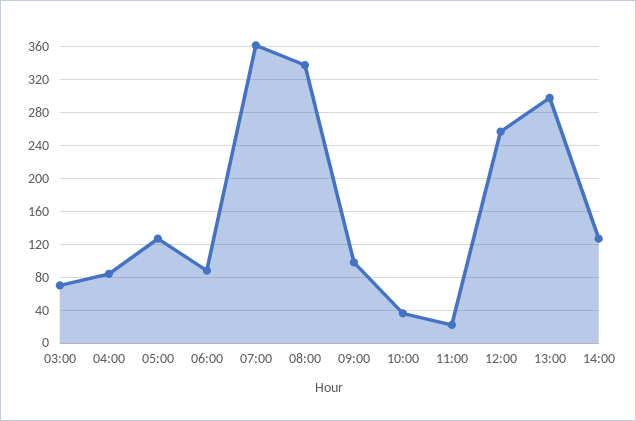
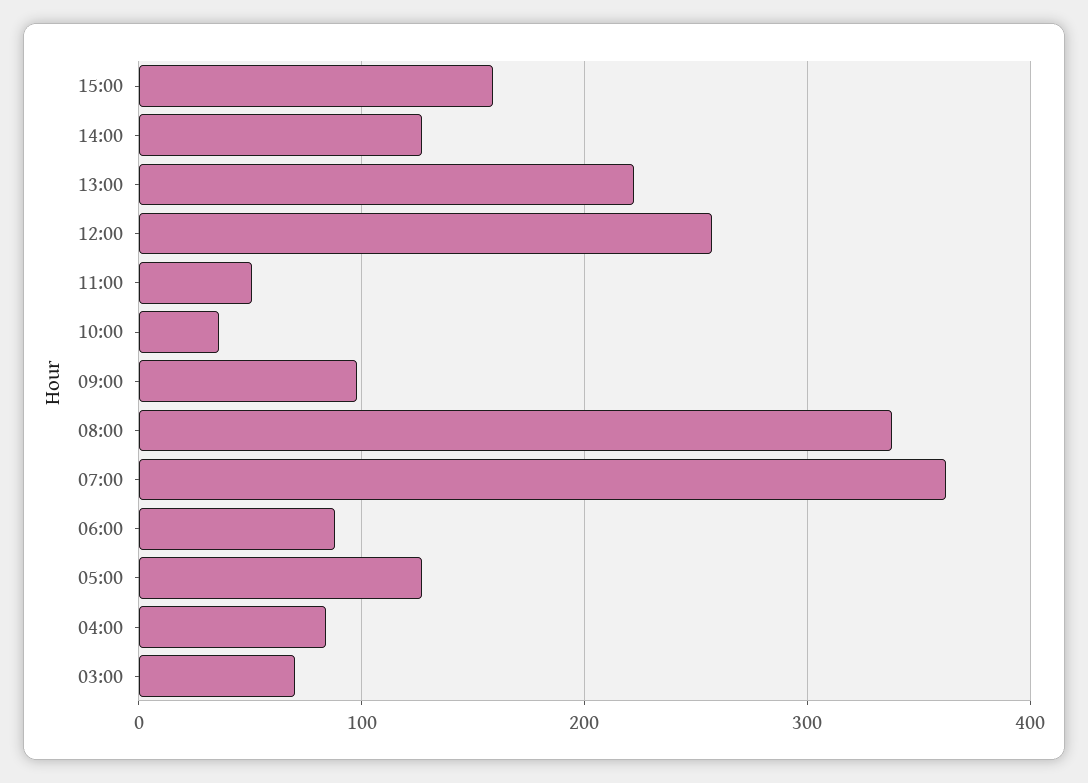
11:00: 20 -> 50
13:00: 300 -> 220
15:00: none -> 160

